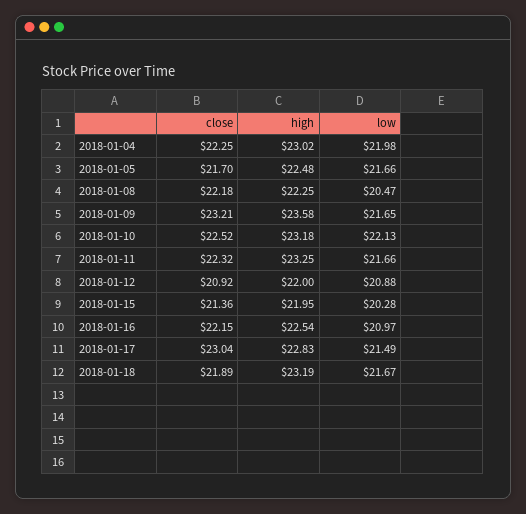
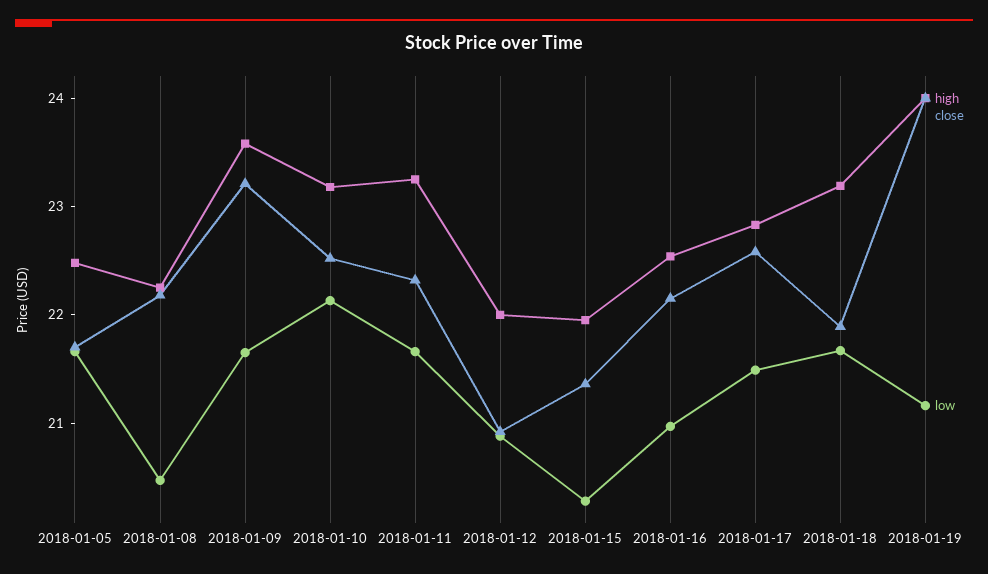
close, 2018-01-04: 22.25 -> none
high, 2018-01-04: 23.02 -> none
low, 2018-01-04: 21.98 -> none
close, 2018-01-17: 23.04 -> 22.6
high, 2018-01-19: none -> 24
close, 2018-01-19: none -> 24
low, 2018-01-19: none -> 21.2

